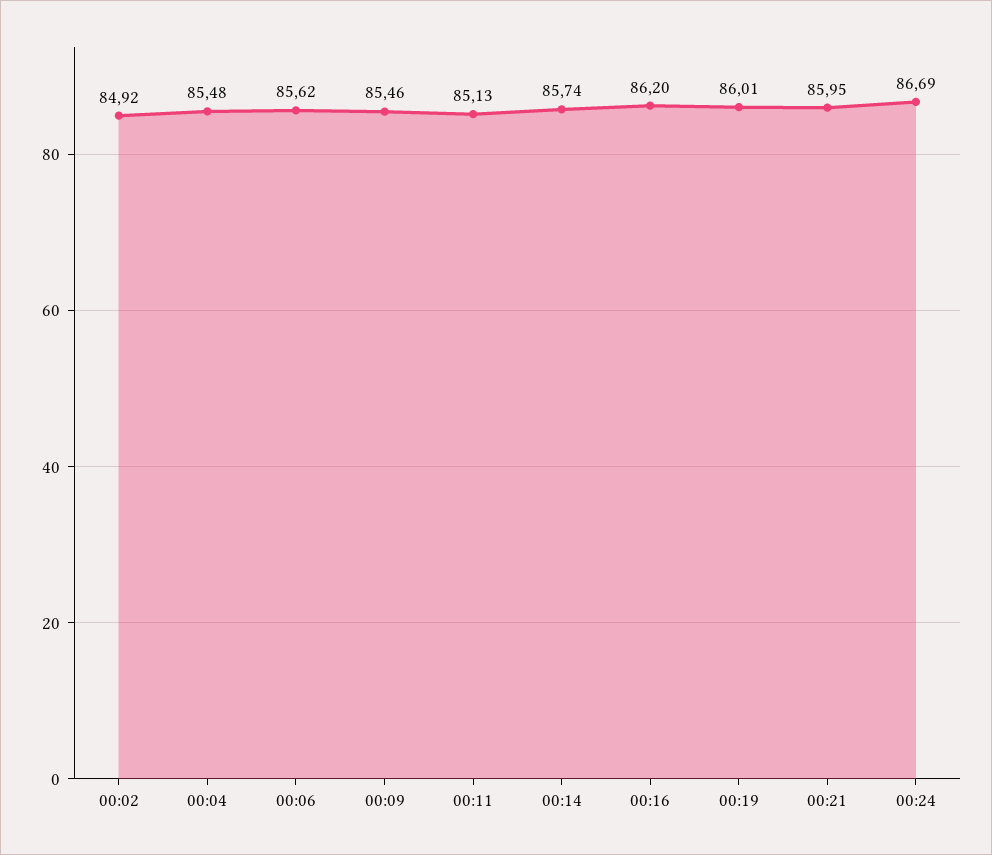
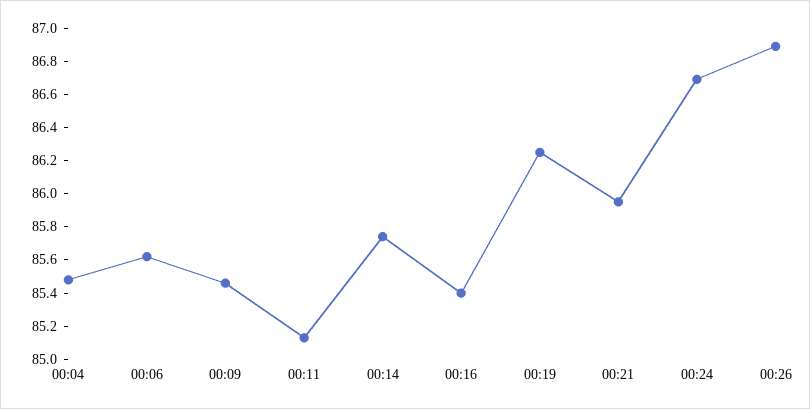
00:02: 84.92 -> none
00:16: 86.2 -> 85.4
00:19: 86.01 -> 86.25
00:26: none -> 86.9

